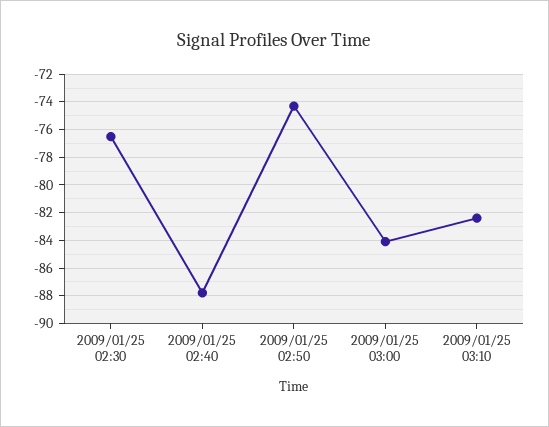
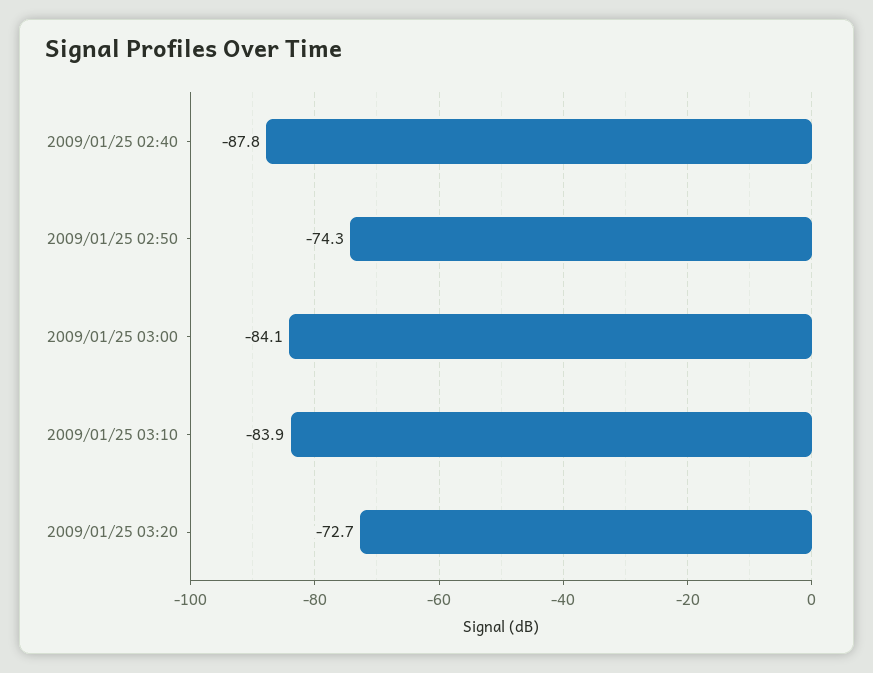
2009/01/25 02:30: -76.5 -> none
2009/01/25 03:10: -82.5 -> -83.9
2009/01/25 03:20: none -> -72.7

